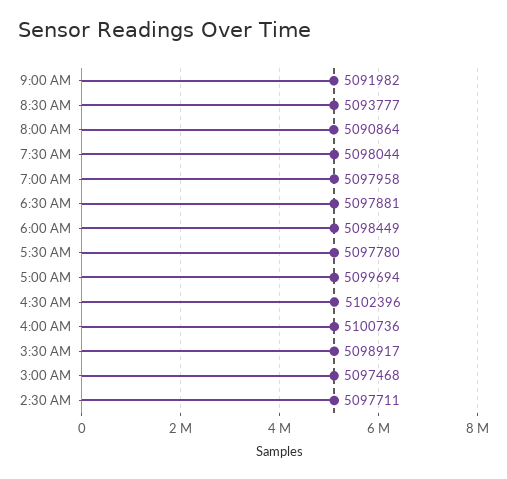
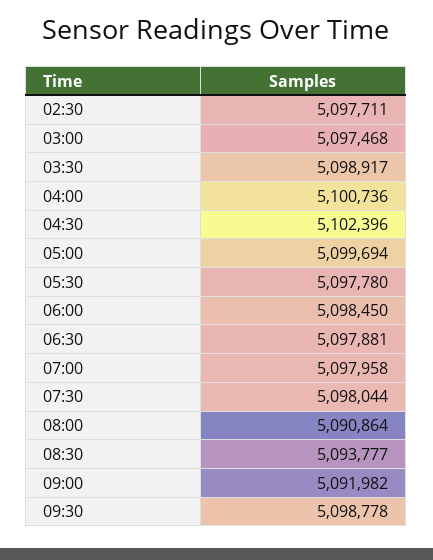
6:00 AM: 5098449 -> 5098450
09:30: none -> 5098778

